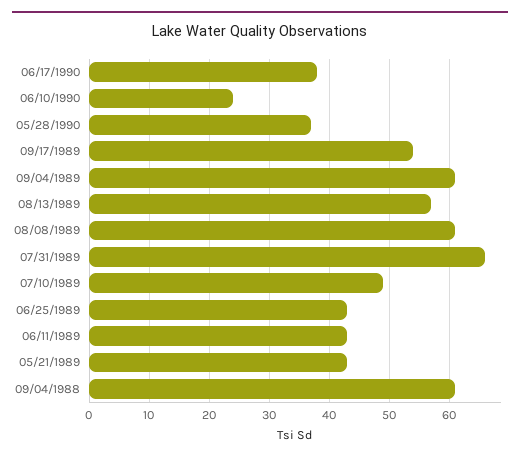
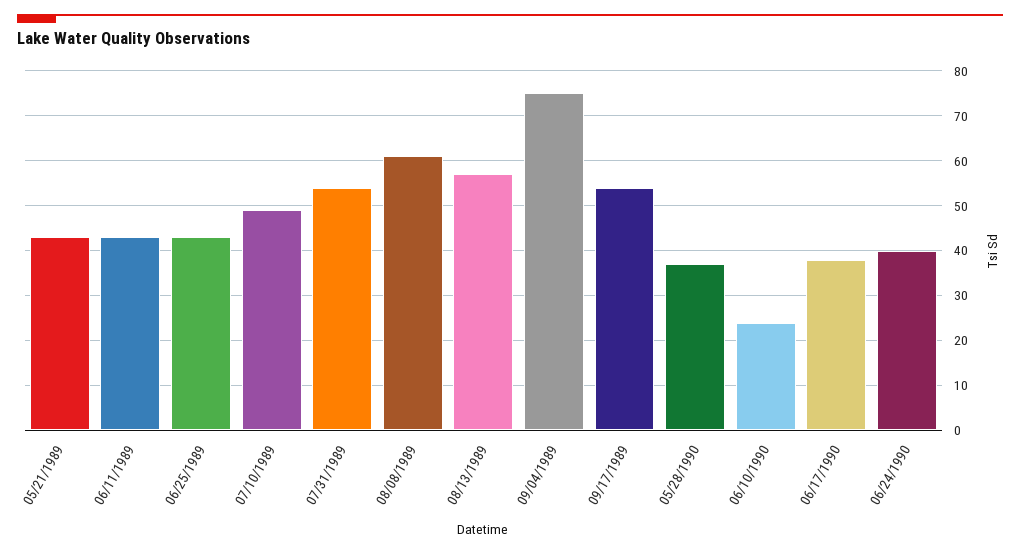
09/04/1989: 60 -> 75
07/31/1989: 65 -> 55
09/04/1988: 60 -> none
06/24/1990: none -> 40

